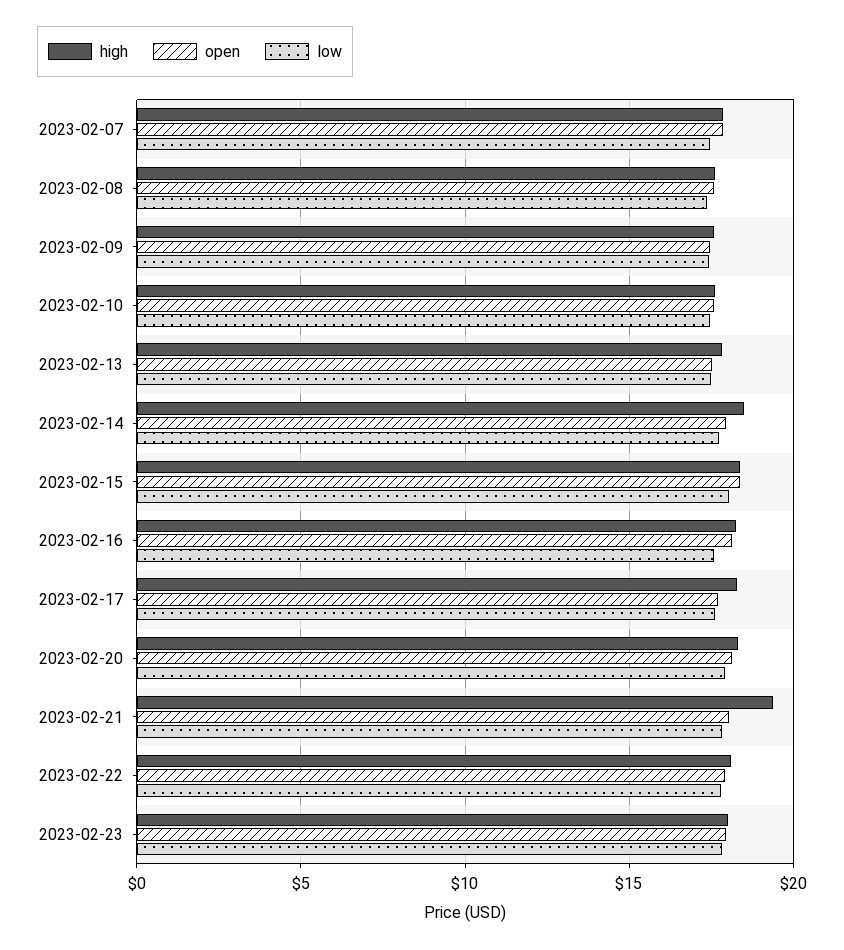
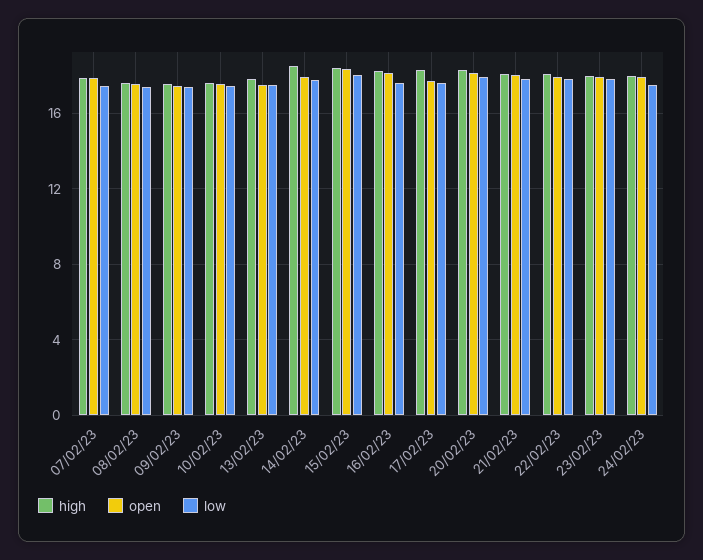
high, 2023-02-21: 19.5 -> 18
high, 24/02/23: none -> 18
open, 24/02/23: none -> 18
low, 24/02/23: none -> 17.5

